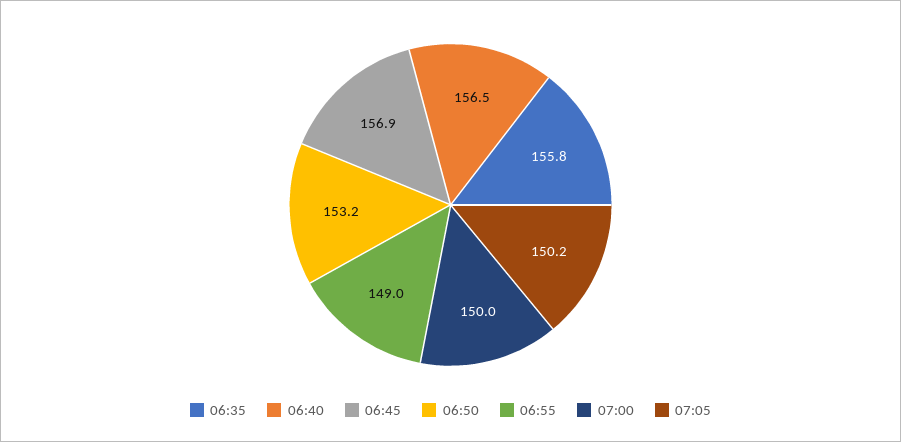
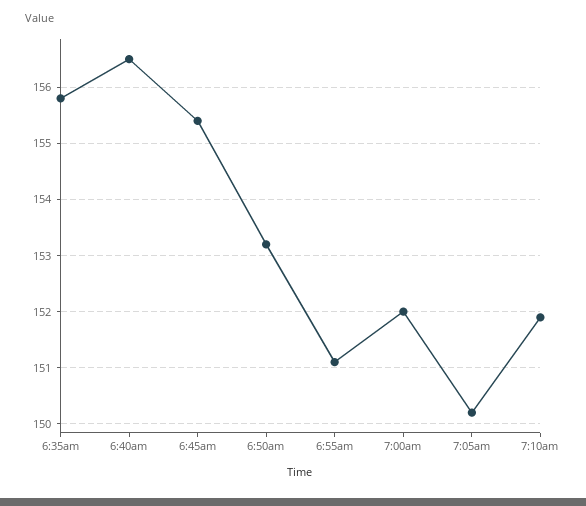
06:45: 156.9 -> 155.5
06:55: 149 -> 151
07:00: 150 -> 152
7:10am: none -> 152

